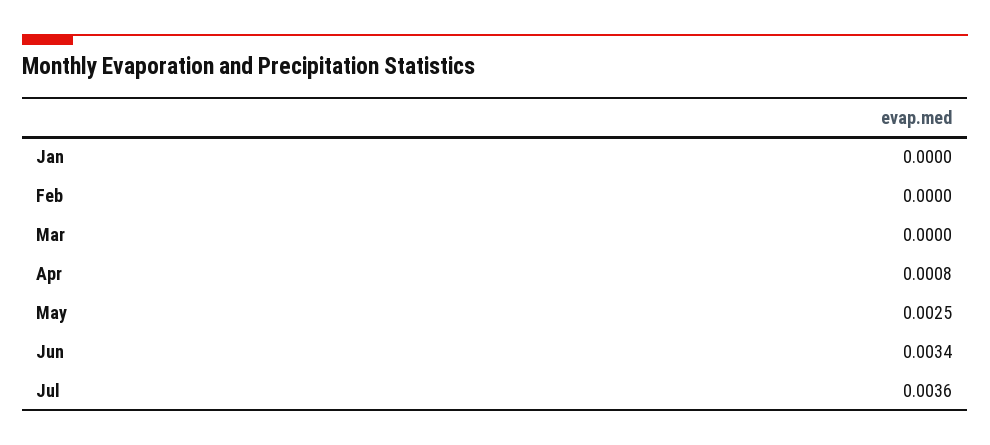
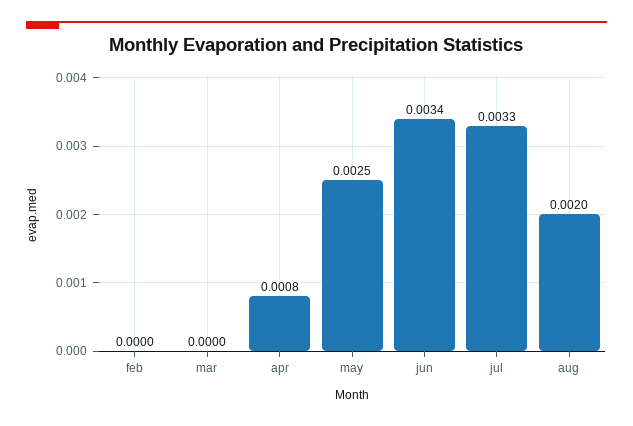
Jan: 0 -> none
Jul: 0.0036 -> 0.0033
aug: none -> 0.002

